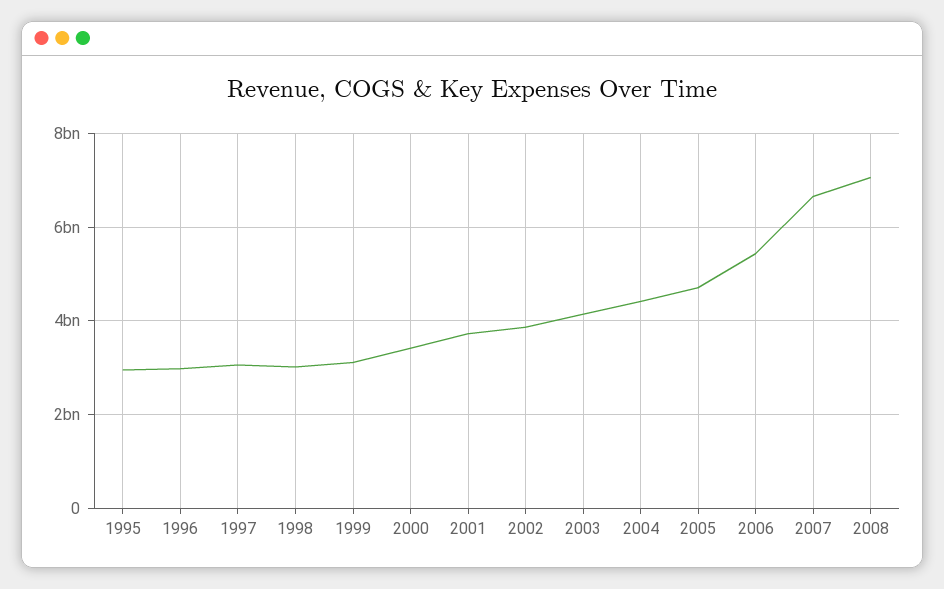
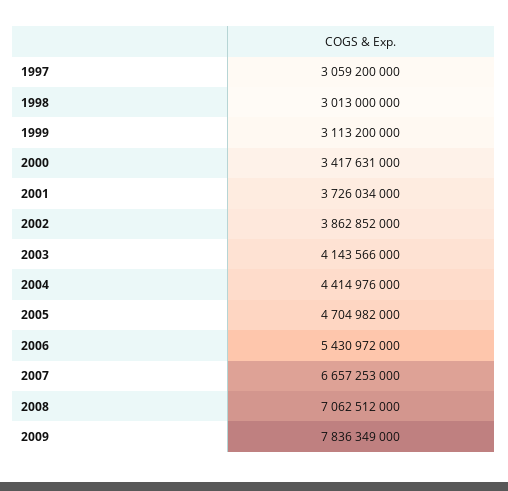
1995: 3000000000 -> none
1996: 3000000000 -> none
2009: none -> 7836349000

